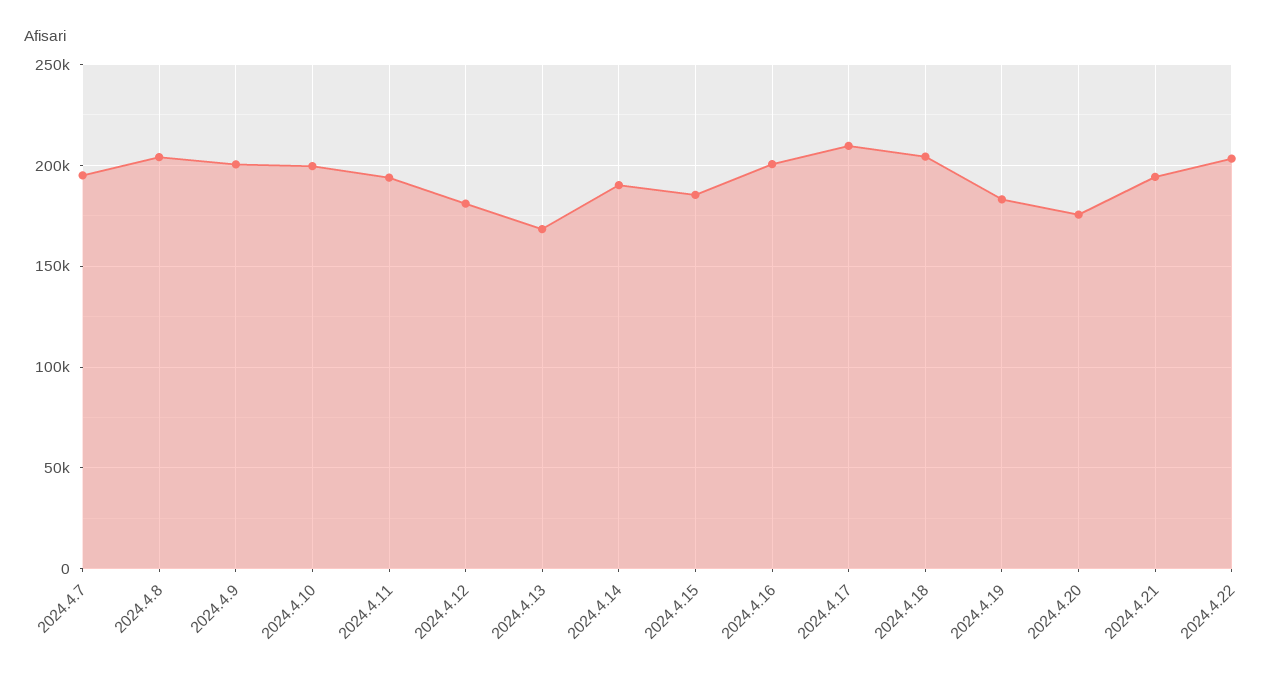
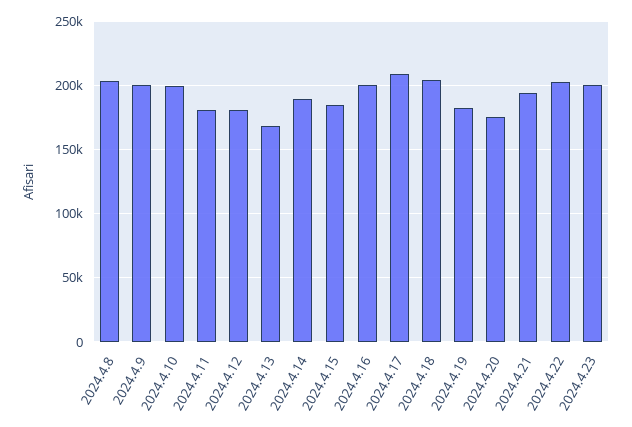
2024.4.7: 195000 -> none
2024.4.11: 195000 -> 180000
2024.4.23: none -> 200000

